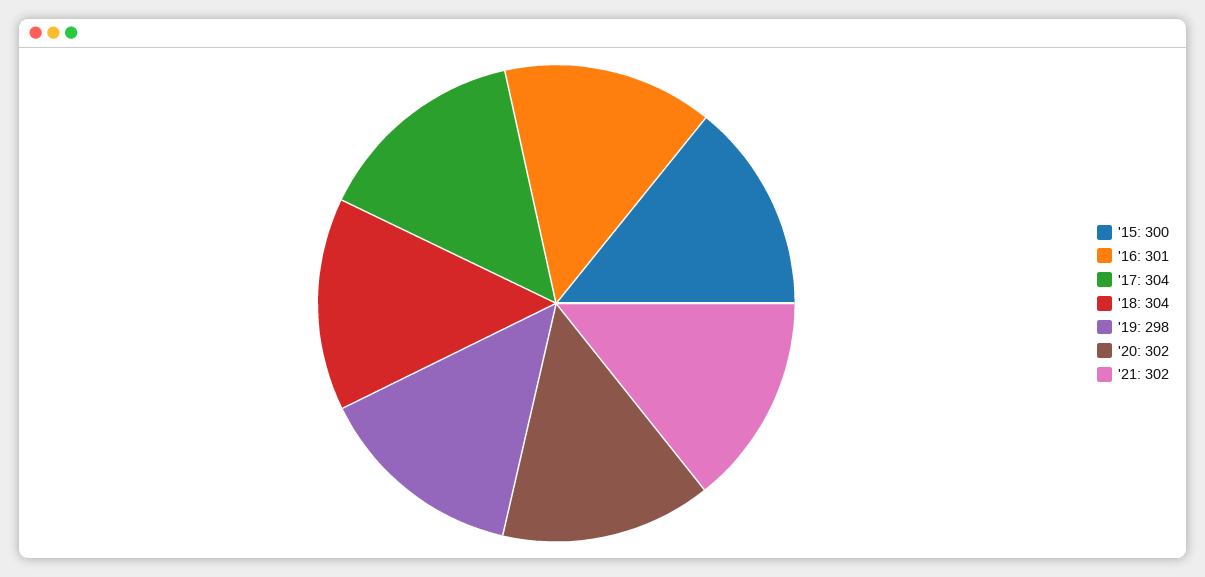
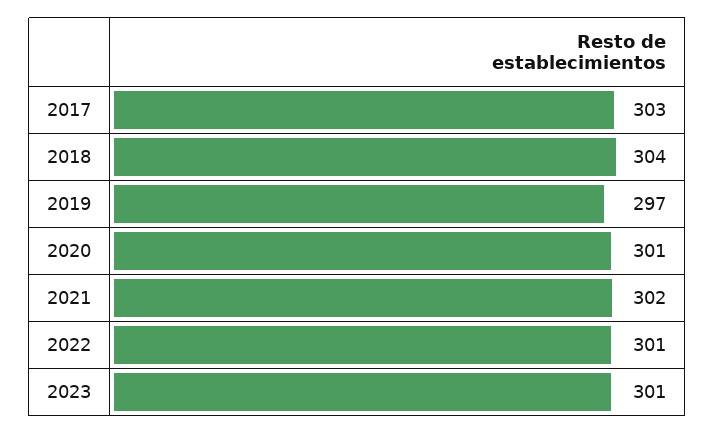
'15: 300 -> none
'16: 301 -> none
'17: 304 -> 303
'19: 298 -> 297
'20: 302 -> 301
2022: none -> 301
2023: none -> 301

